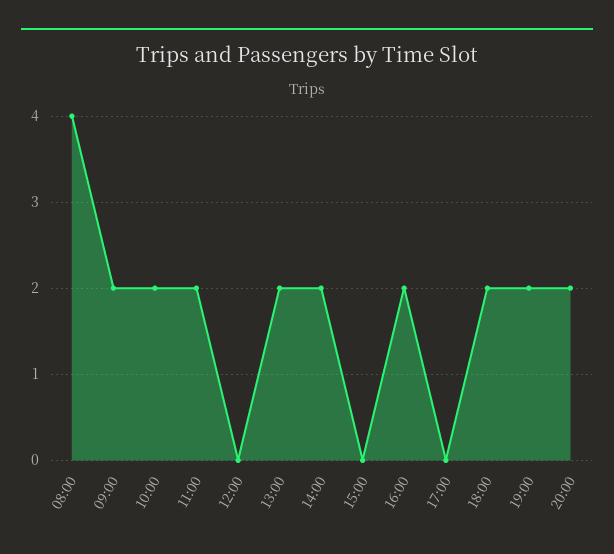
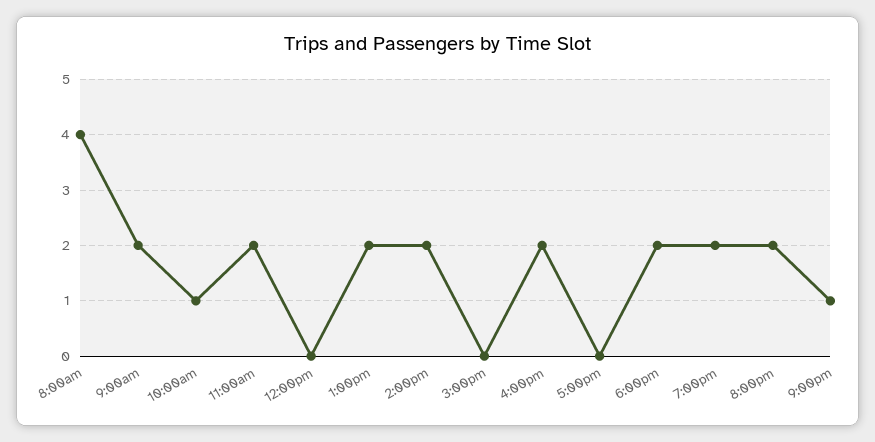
10:00: 2 -> 1
9:00pm: none -> 1

